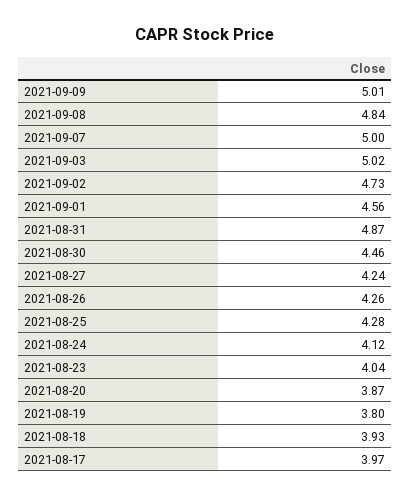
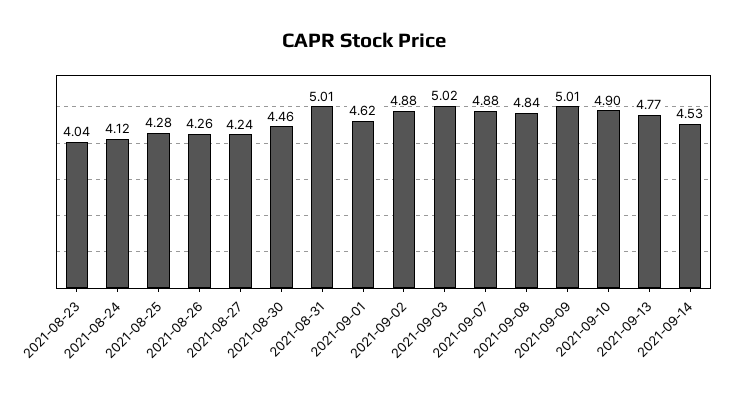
2021-09-07: 5 -> 4.88
2021-09-02: 4.73 -> 4.88
2021-09-01: 4.56 -> 4.62
2021-08-31: 4.87 -> 5.01
2021-08-20: 3.87 -> none
2021-08-19: 3.8 -> none
2021-08-18: 3.93 -> none
2021-08-17: 3.97 -> none
2021-09-10: none -> 4.9
2021-09-13: none -> 4.77
2021-09-14: none -> 4.53

